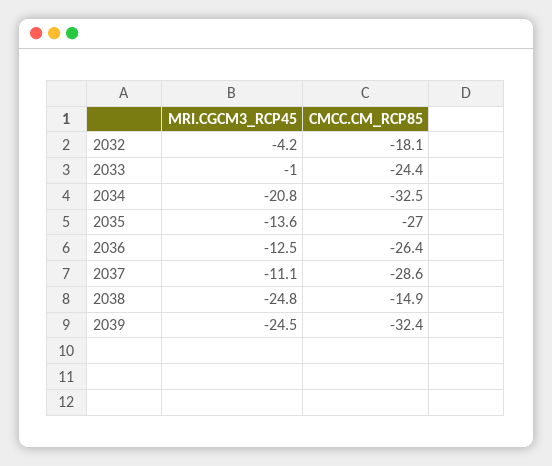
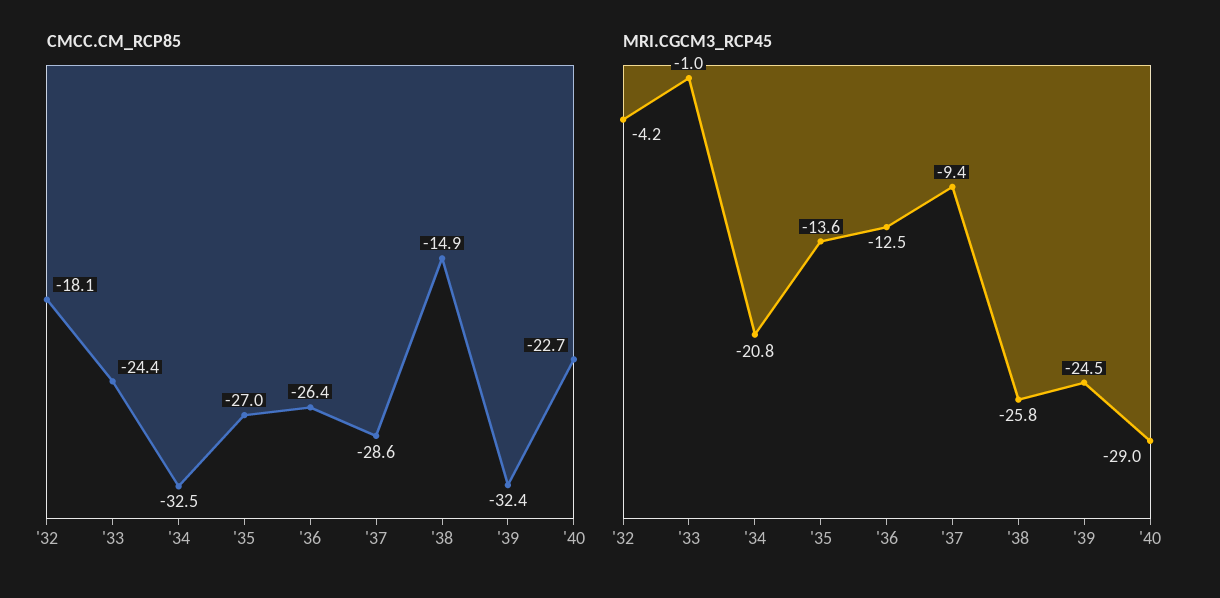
MRI.CGCM3_RCP45, 2037: -11.1 -> -9.4
MRI.CGCM3_RCP45, 2038: -24.8 -> -25.8
CMCC.CM_RCP85, '40: none -> -22.7
MRI.CGCM3_RCP45, '40: none -> -29

